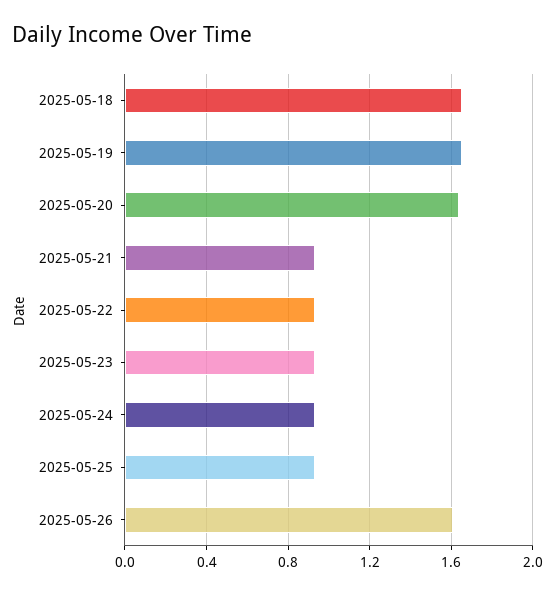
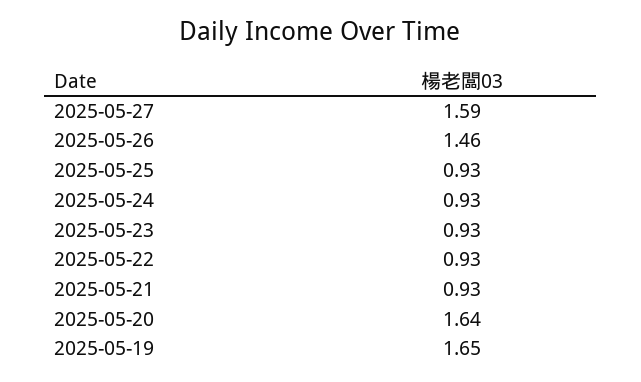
2025-05-18: 1.65 -> none
2025-05-26: 1.6 -> 1.46
2025-05-27: none -> 1.59

